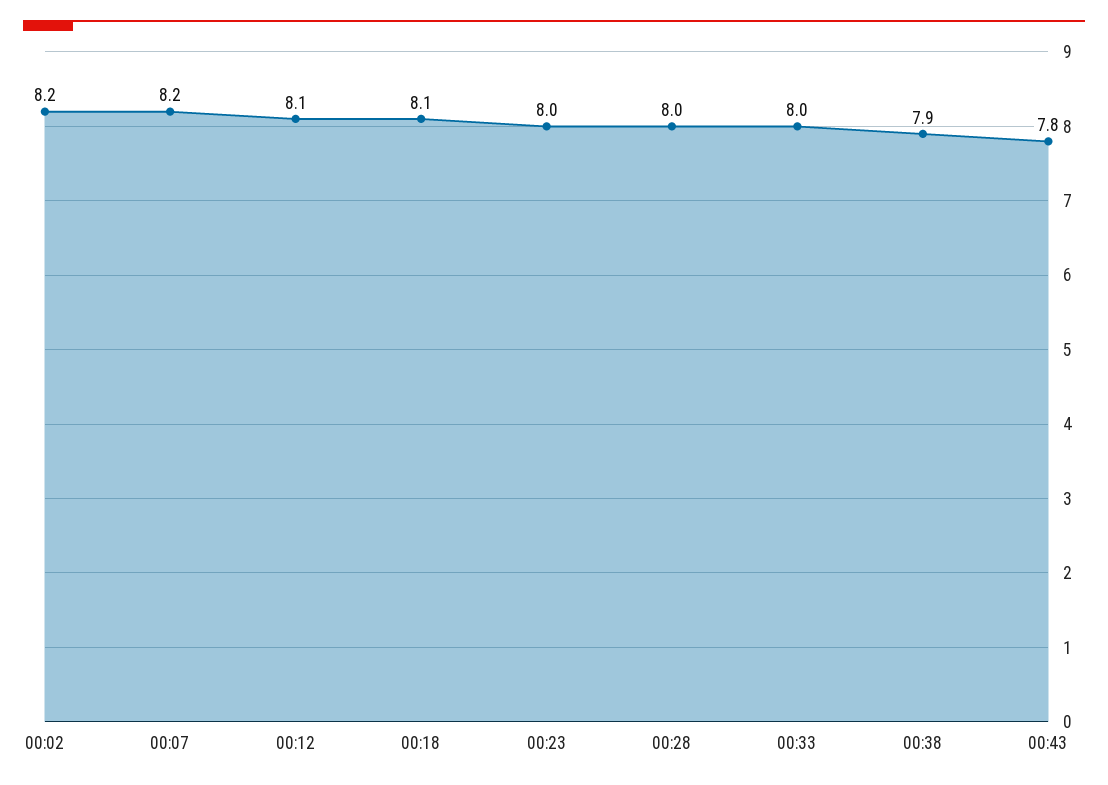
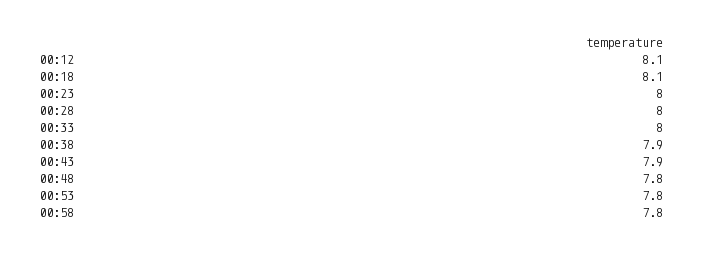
00:02: 8.2 -> none
00:07: 8.2 -> none
00:43: 7.8 -> 7.9
00:48: none -> 7.8
00:53: none -> 7.8
00:58: none -> 7.8

